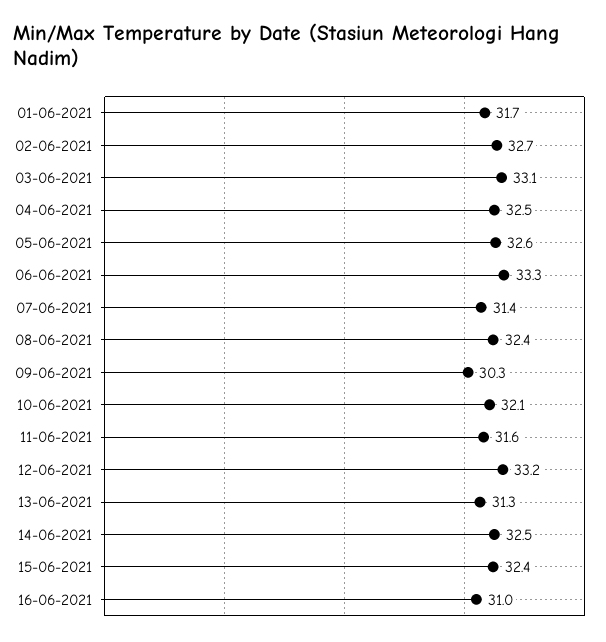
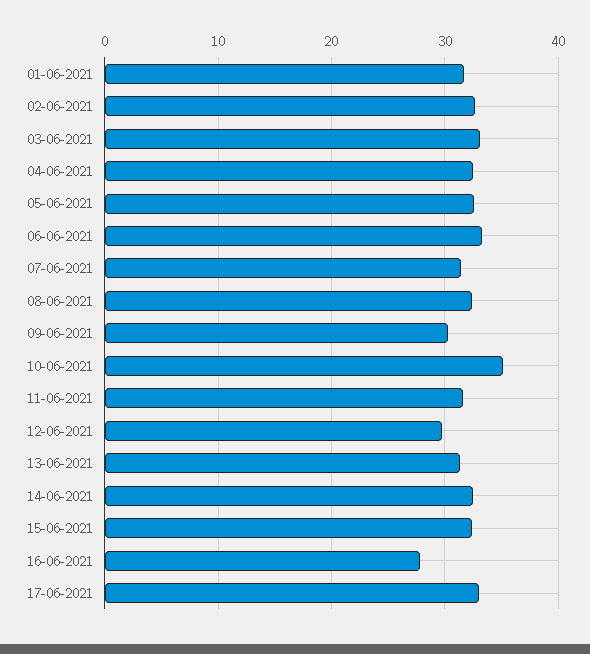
10-06-2021: 32.1 -> 35
12-06-2021: 33.2 -> 30
16-06-2021: 31 -> 28
17-06-2021: none -> 33

